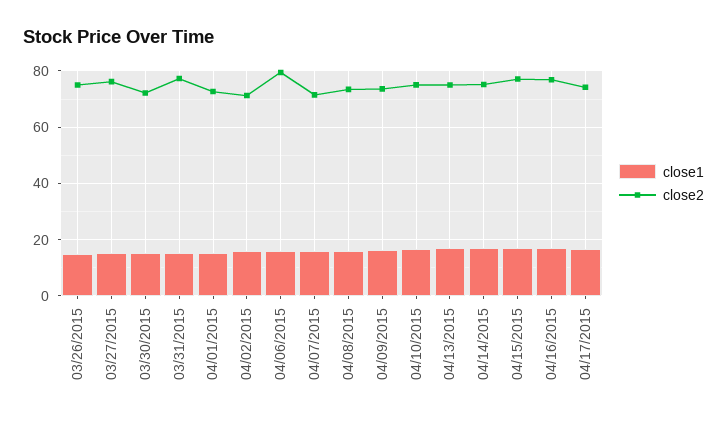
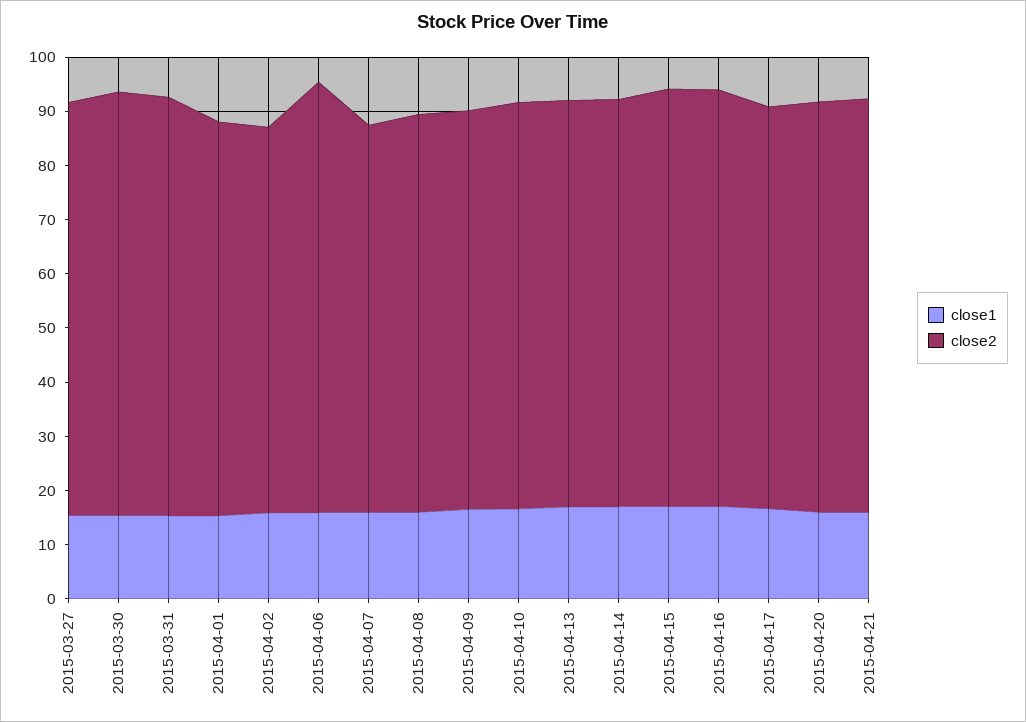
close1, 03/26/2015: 15 -> none
close2, 03/26/2015: 75 -> none
close2, 03/30/2015: 72.5 -> 78
close1, 2015-04-20: none -> 16
close2, 2015-04-20: none -> 76
close1, 2015-04-21: none -> 16
close2, 2015-04-21: none -> 76

